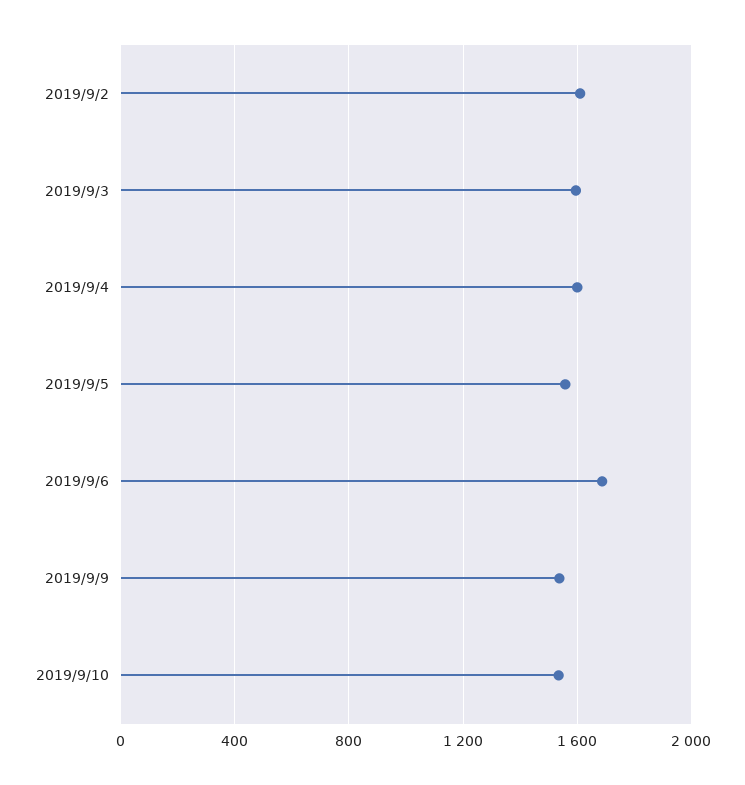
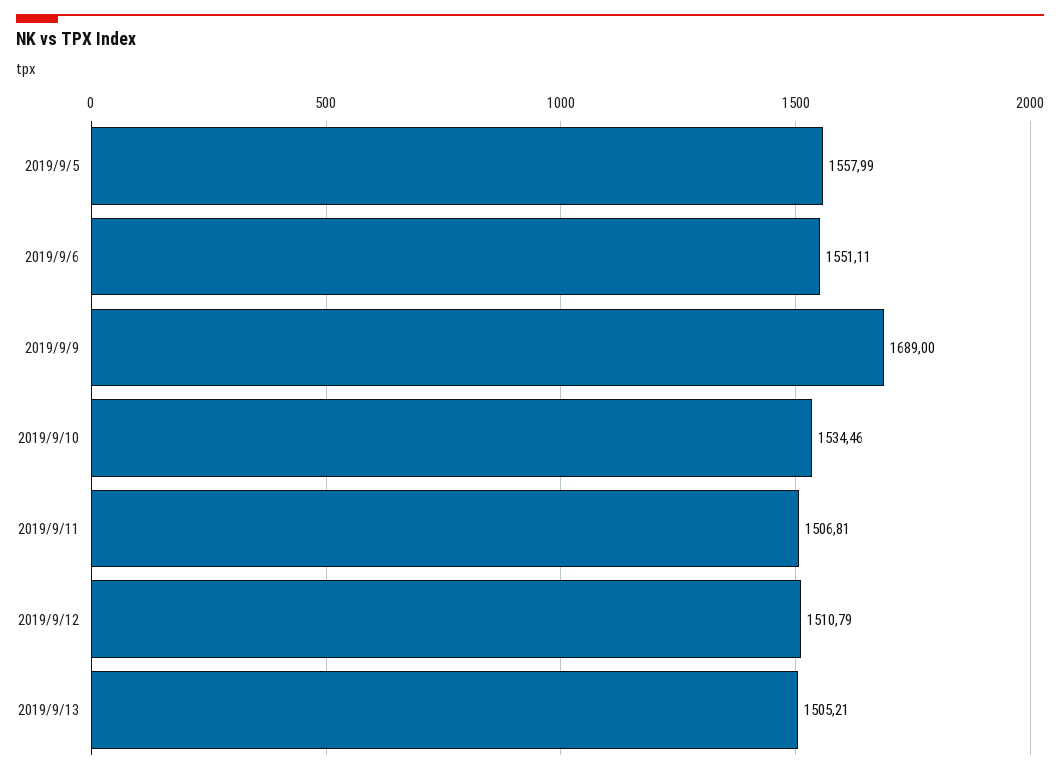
2019/9/2: 1600 -> none
2019/9/3: 1600 -> none
2019/9/4: 1600 -> none
2019/9/6: 1700 -> 1551.11
2019/9/9: 1550 -> 1689
2019/9/11: none -> 1506.81
2019/9/12: none -> 1510.79
2019/9/13: none -> 1505.21

